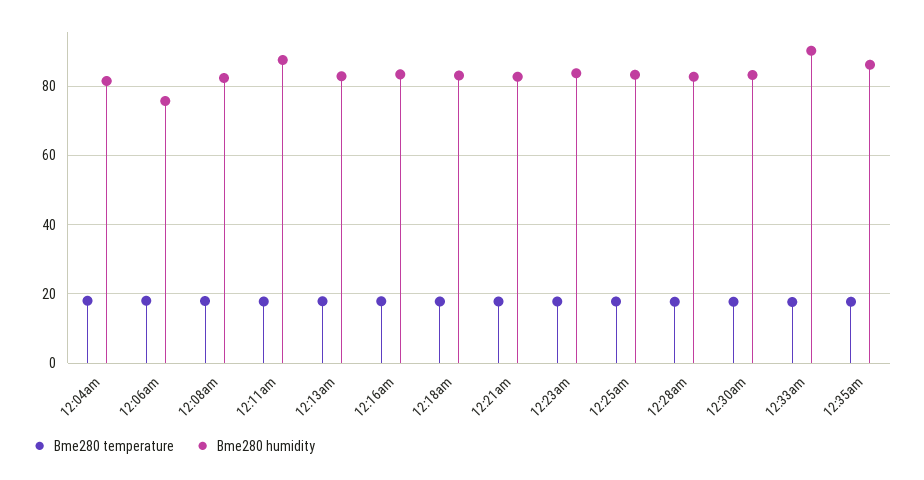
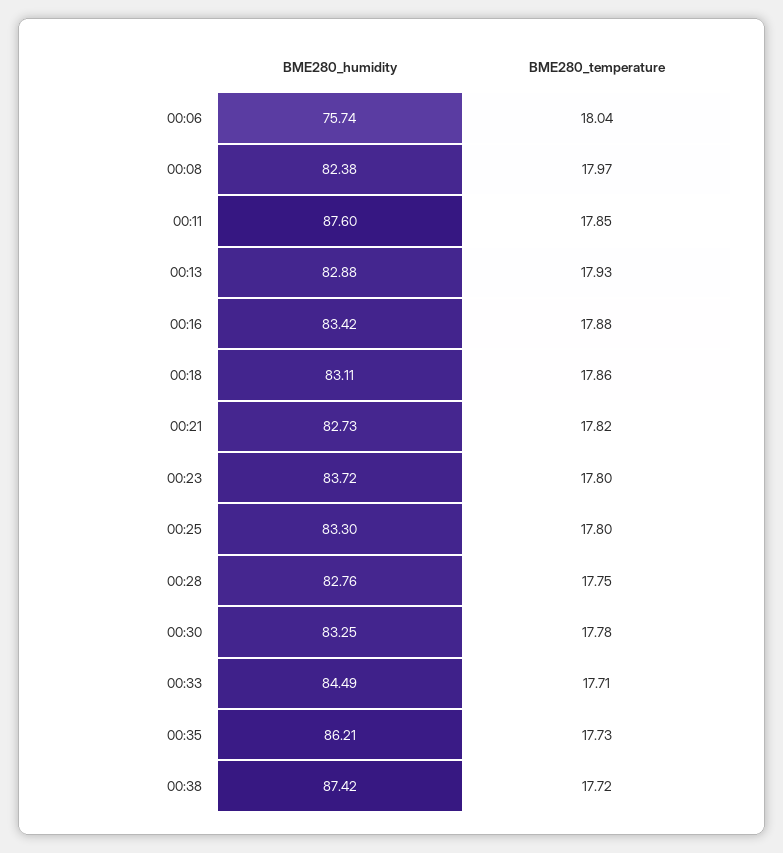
Bme280 temperature, 12:04am: 18 -> none
Bme280 humidity, 12:04am: 82 -> none
Bme280 humidity, 12:33am: 90 -> 84.49
Bme280 humidity, 00:38: none -> 87.42
Bme280 temperature, 00:38: none -> 17.72

